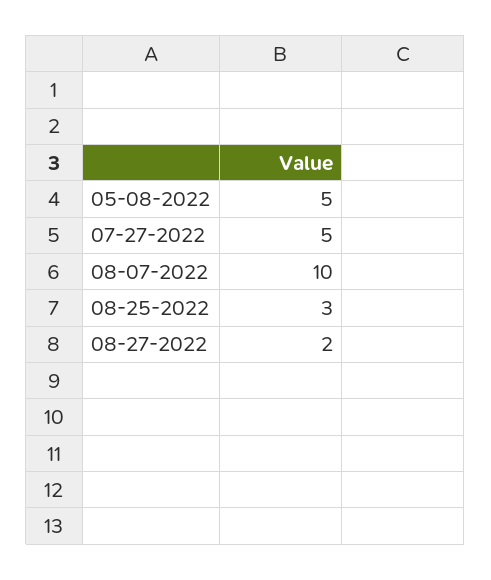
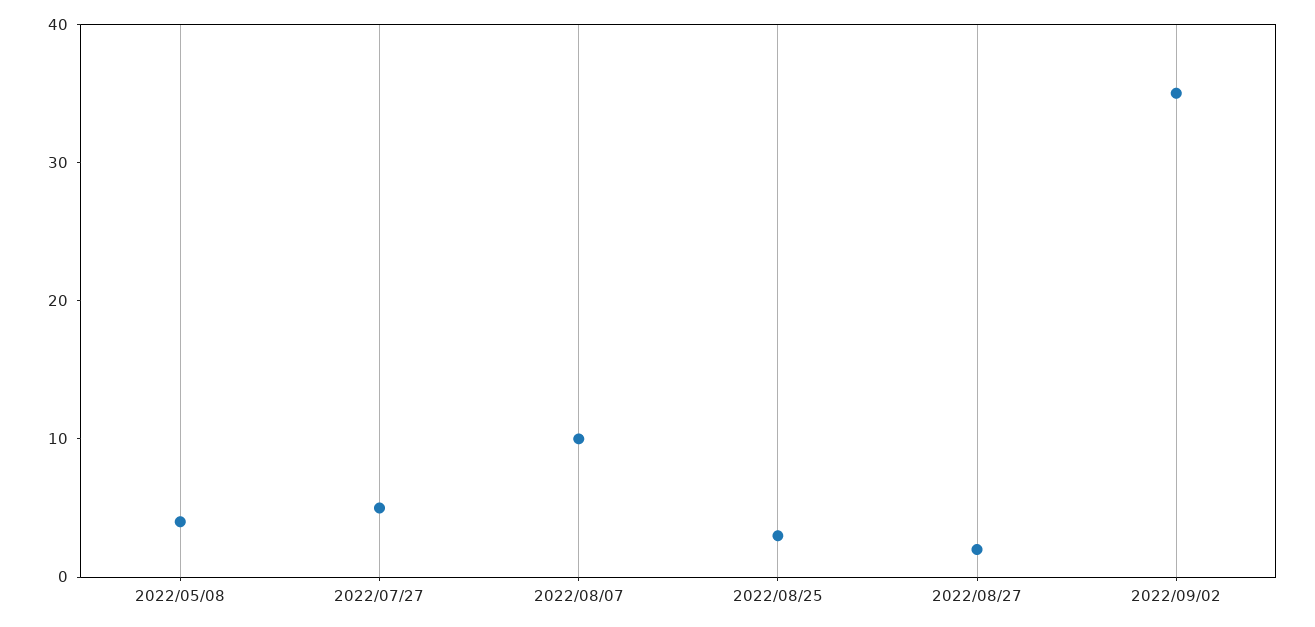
05-08-2022: 5 -> 4
2022/09/02: none -> 35

